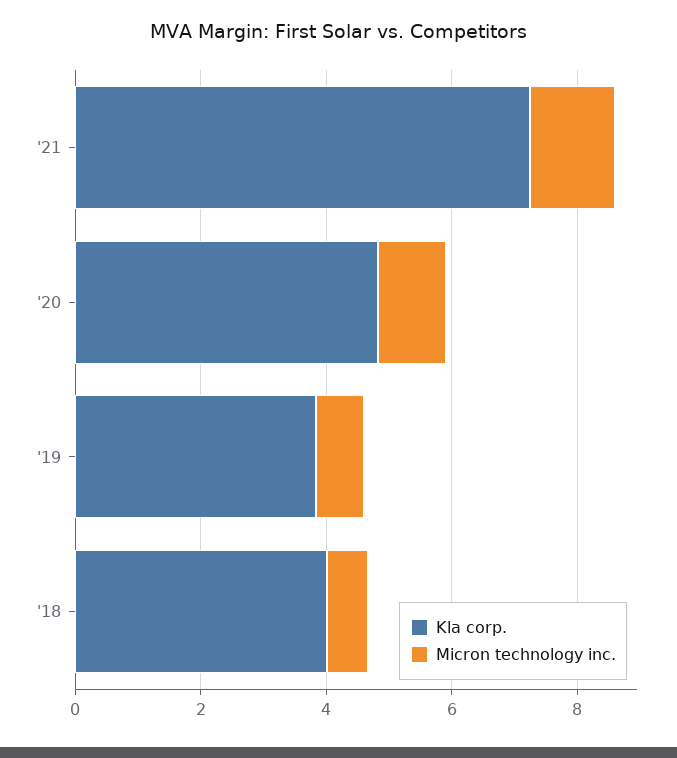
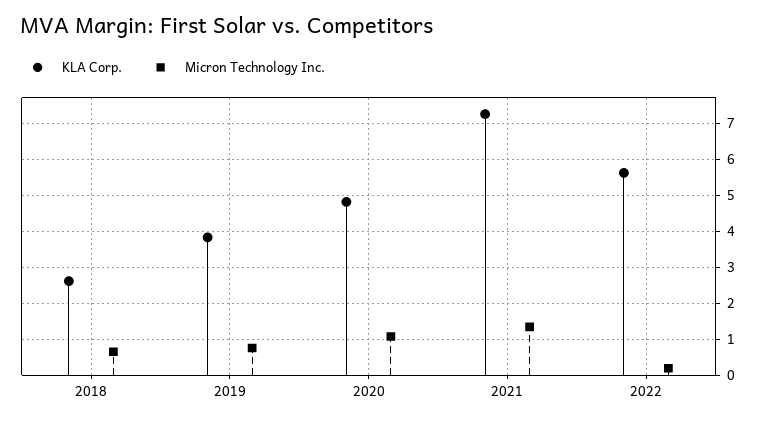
Kla corp., '18: 4 -> 2.6
Kla corp., 2022: none -> 5.6
Micron technology inc., 2022: none -> 0.2

